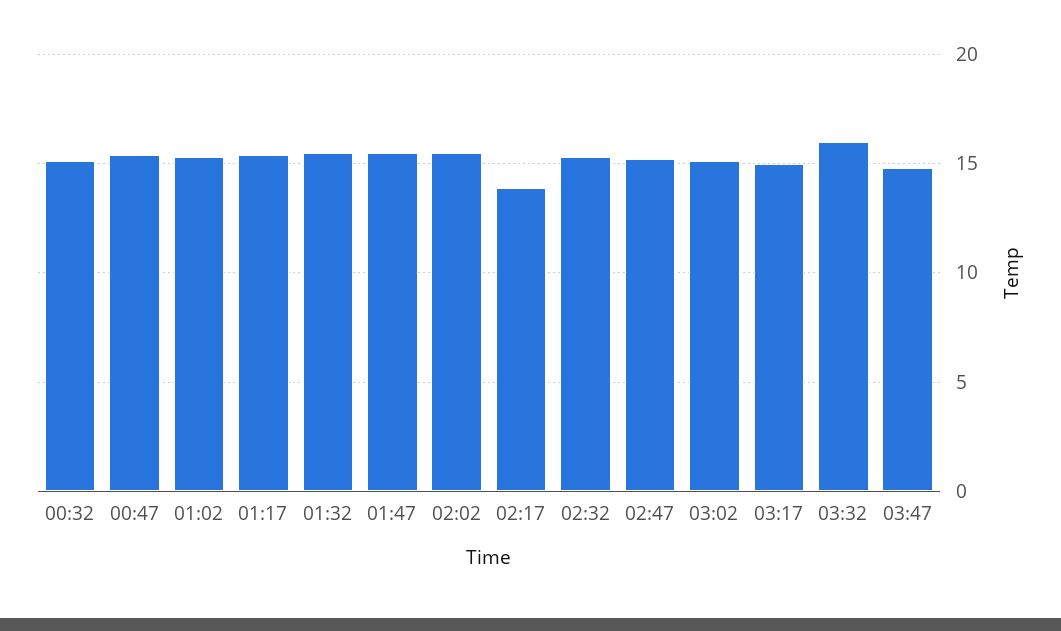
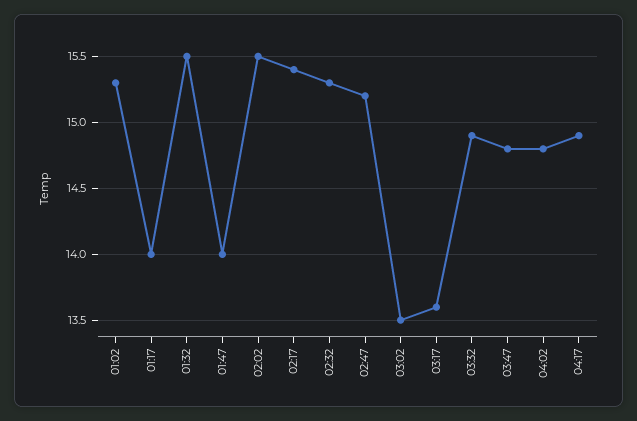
00:32: 15 -> none
00:47: 15.5 -> none
01:17: 15.5 -> 14
01:47: 15.5 -> 14
02:17: 14 -> 15.4
03:02: 15 -> 13.5
03:17: 15 -> 13.6
03:32: 16 -> 14.9
04:02: none -> 14.8
04:17: none -> 14.9

